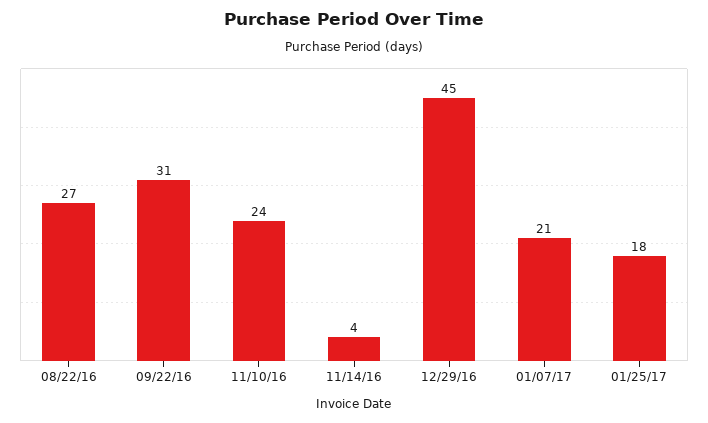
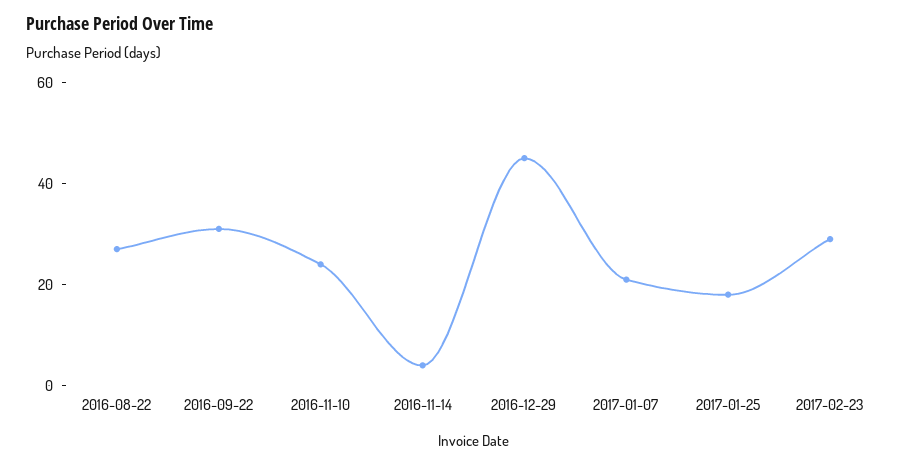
2017-02-23: none -> 30

